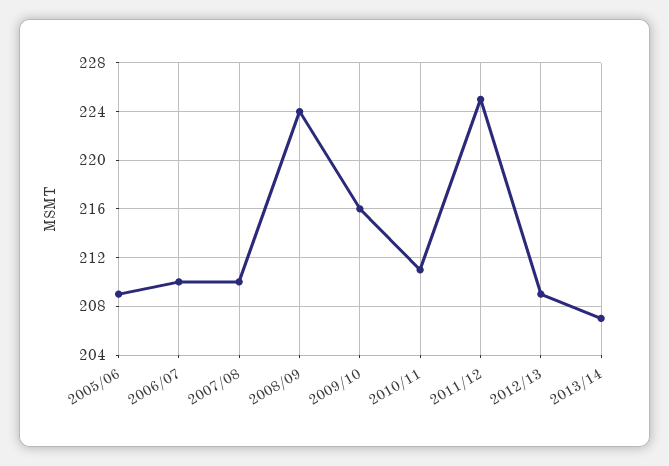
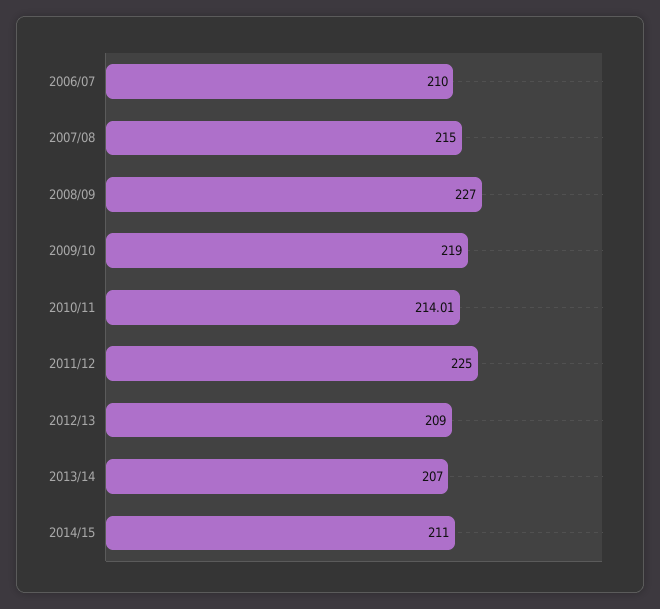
2005/06: 209 -> none
2007/08: 210 -> 215
2008/09: 224 -> 227
2009/10: 216 -> 219
2010/11: 211 -> 214.01
2014/15: none -> 211

